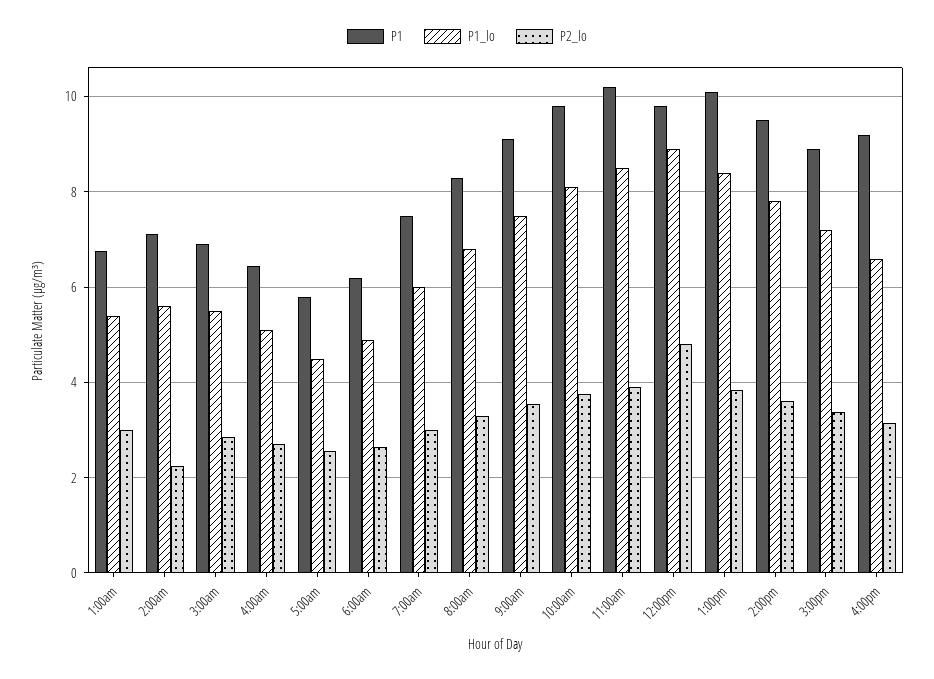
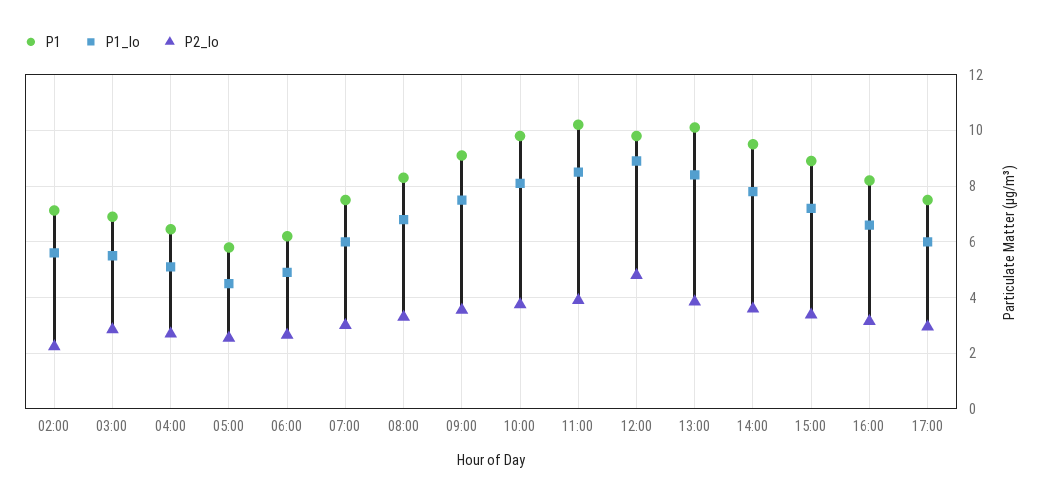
P1, 1:00am: 6.8 -> none
P1_lo, 1:00am: 5.4 -> none
P2_lo, 1:00am: 3 -> none
P1, 4:00pm: 9.2 -> 8.25
P1, 17:00: none -> 7.5
P1_lo, 17:00: none -> 6
P2_lo, 17:00: none -> 3

